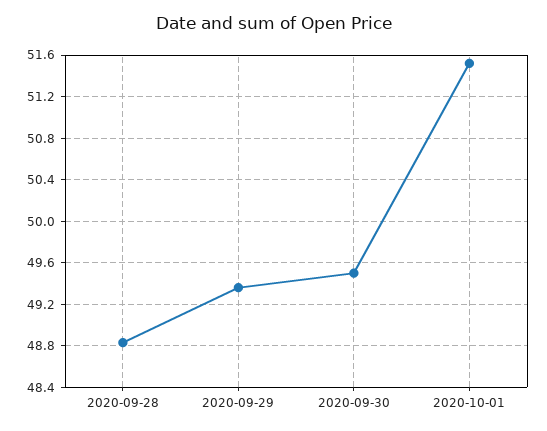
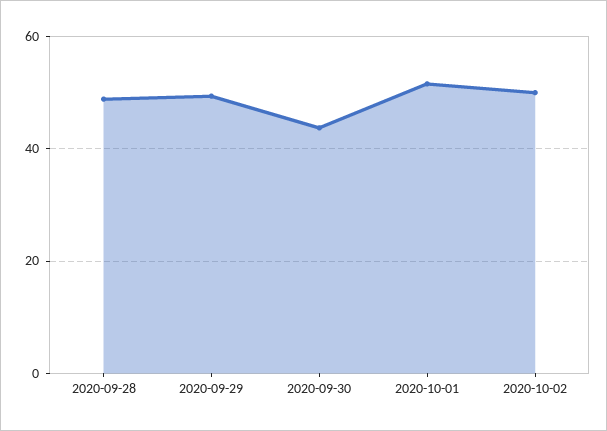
2020-09-30: 49.5 -> 44
2020-10-02: none -> 50

